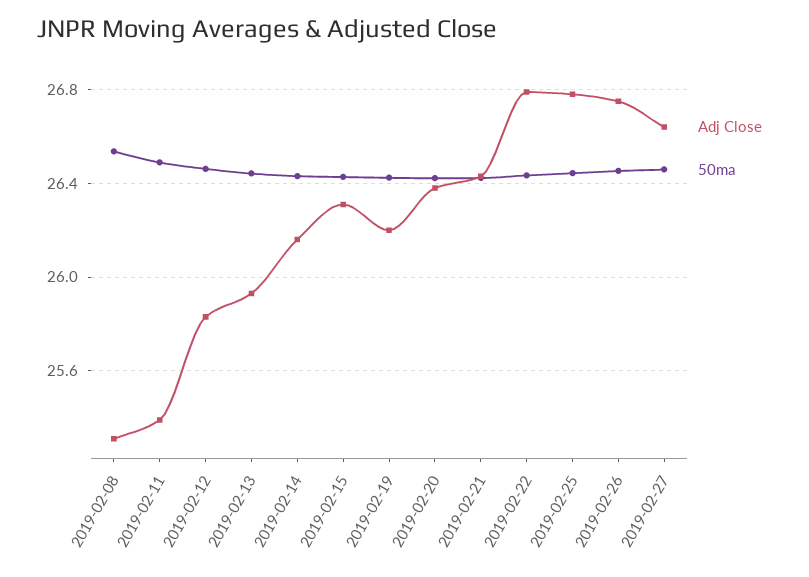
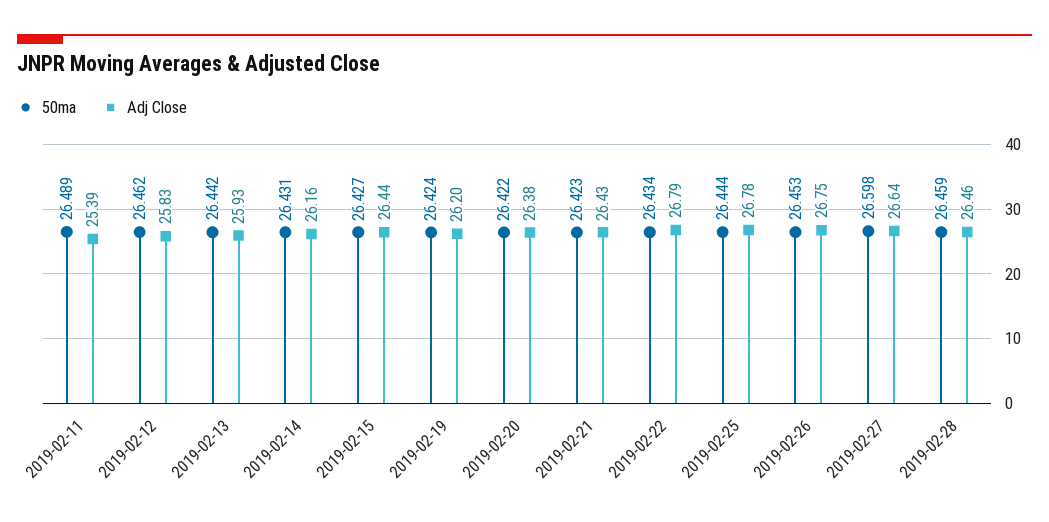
Adj Close, 2019-02-08: 25.3 -> none
50ma, 2019-02-08: 26.55 -> none
Adj Close, 2019-02-15: 26.3 -> 26.44
50ma, 2019-02-27: 26.45 -> 26.598
50ma, 2019-02-28: none -> 26.459
Adj Close, 2019-02-28: none -> 26.46

